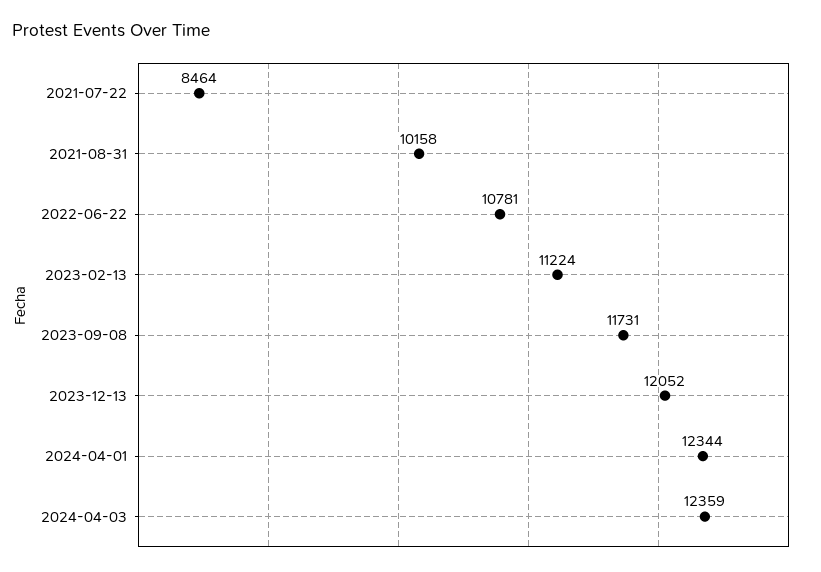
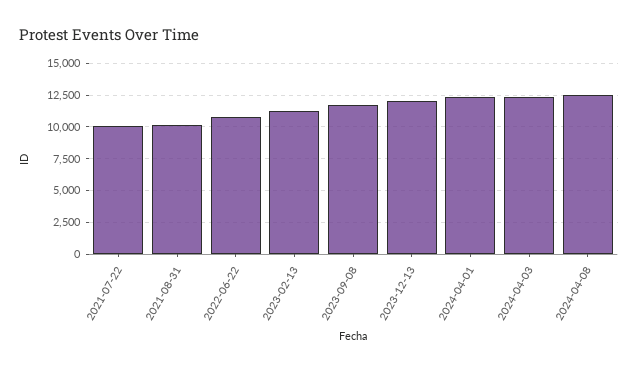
2021-07-22: 8464 -> 10000
2024-04-08: none -> 12500

